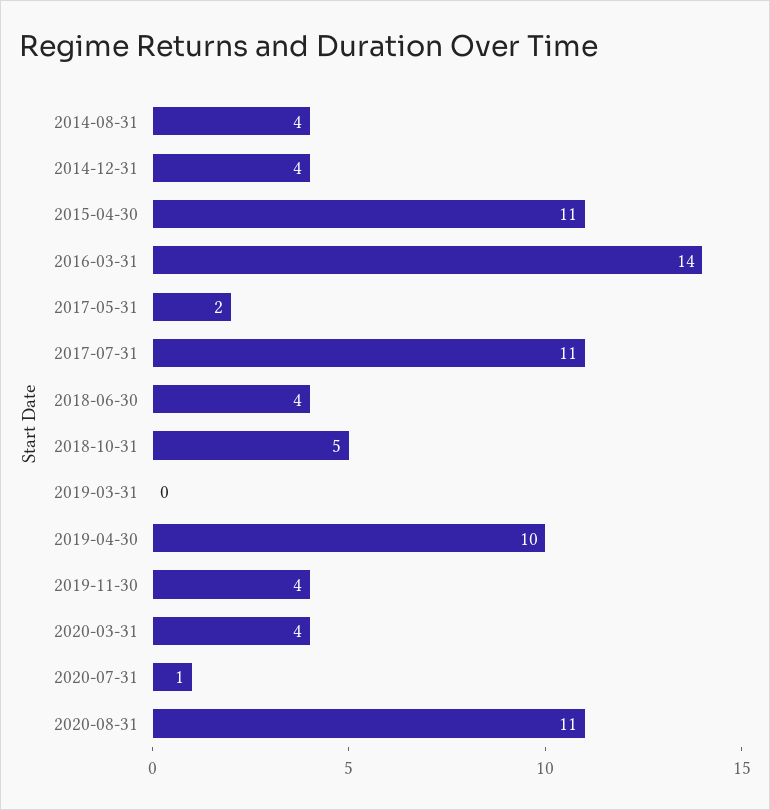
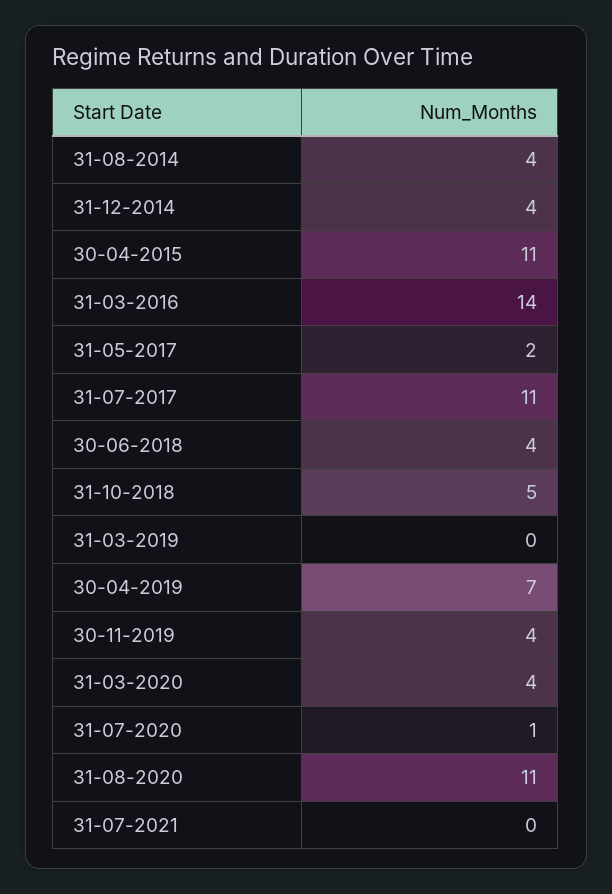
2019-04-30: 10 -> 7
31-07-2021: none -> 0

